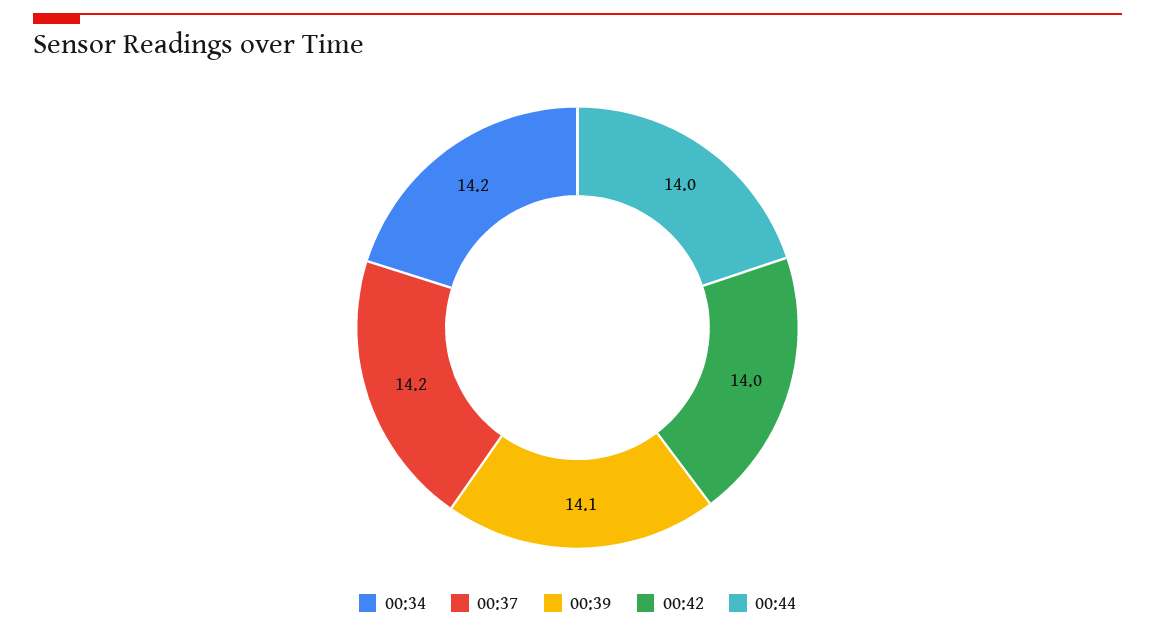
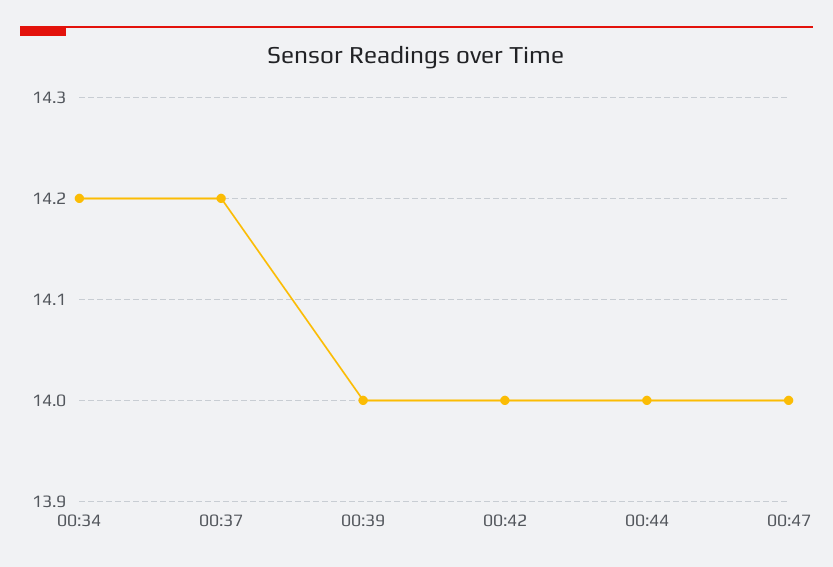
00:39: 14.1 -> 14
00:47: none -> 14

